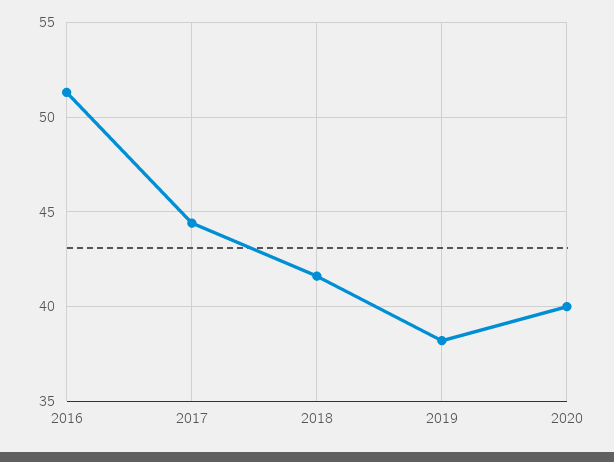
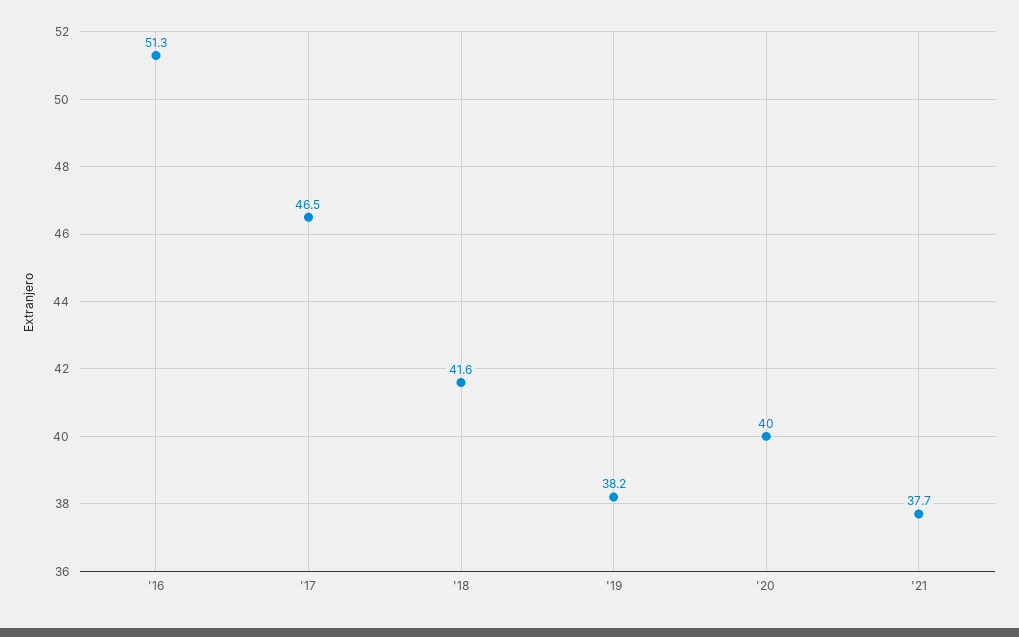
2017: 44.5 -> 46.5
'21: none -> 37.7

